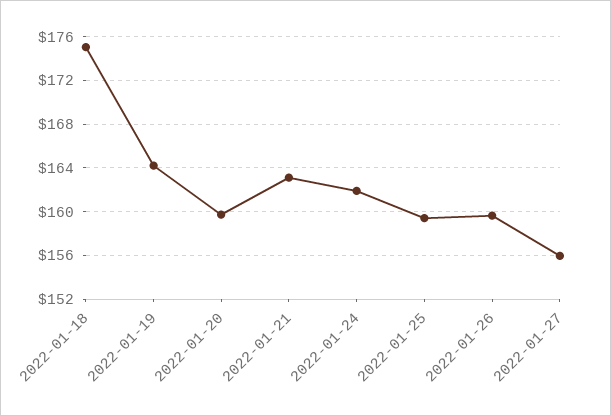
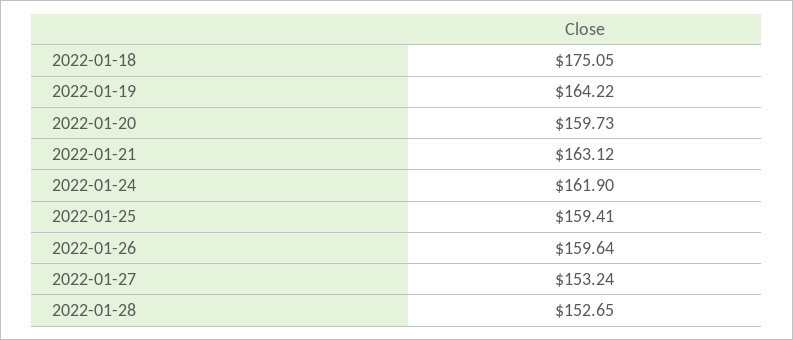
2022-01-27: 156 -> 153.24
2022-01-28: none -> 152.65

